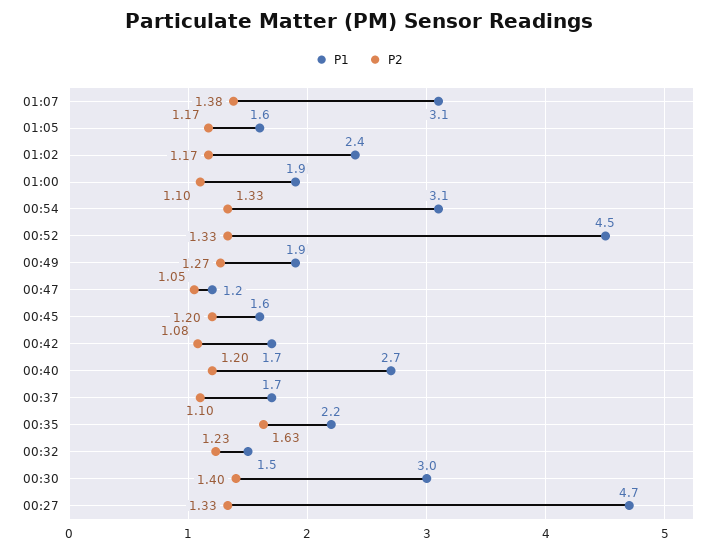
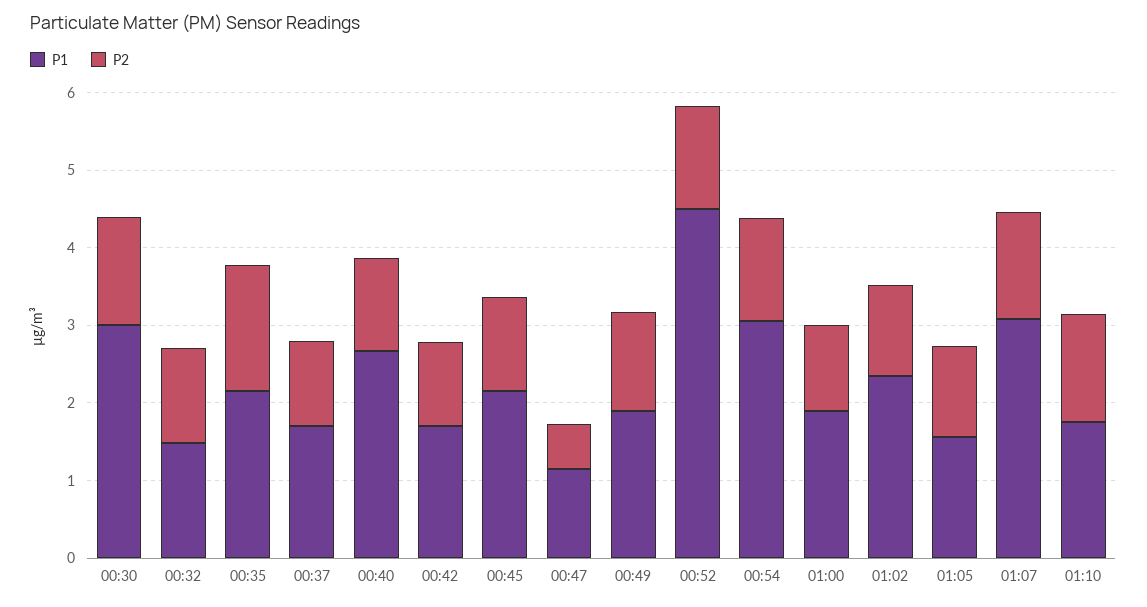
P2, 00:47: 1.05 -> 0.6
P1, 00:45: 1.6 -> 2.2
P1, 00:27: 4.7 -> none
P2, 00:27: 1.33 -> none
P1, 01:10: none -> 1.8
P2, 01:10: none -> 1.4

